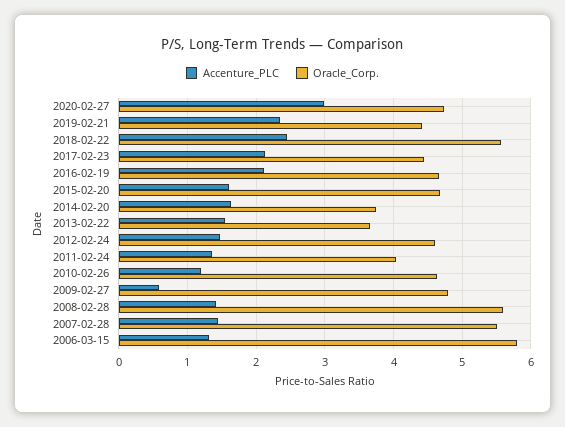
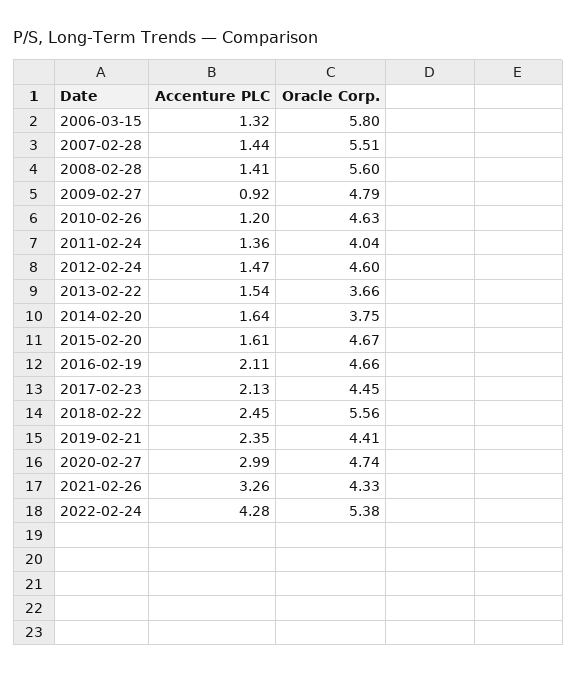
Accenture_PLC, 2009-02-27: 0.6 -> 0.92
Accenture_PLC, 2021-02-26: none -> 3.26
Oracle_Corp., 2021-02-26: none -> 4.33
Accenture_PLC, 2022-02-24: none -> 4.28
Oracle_Corp., 2022-02-24: none -> 5.38

